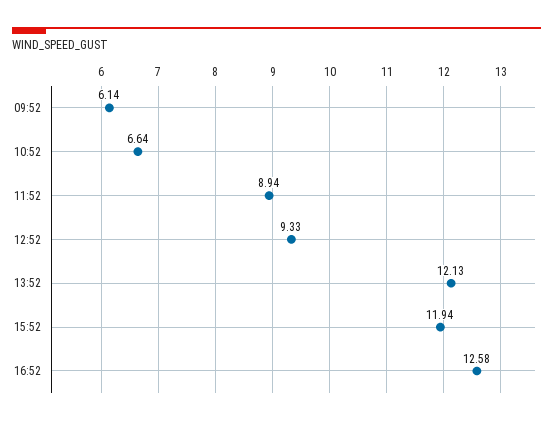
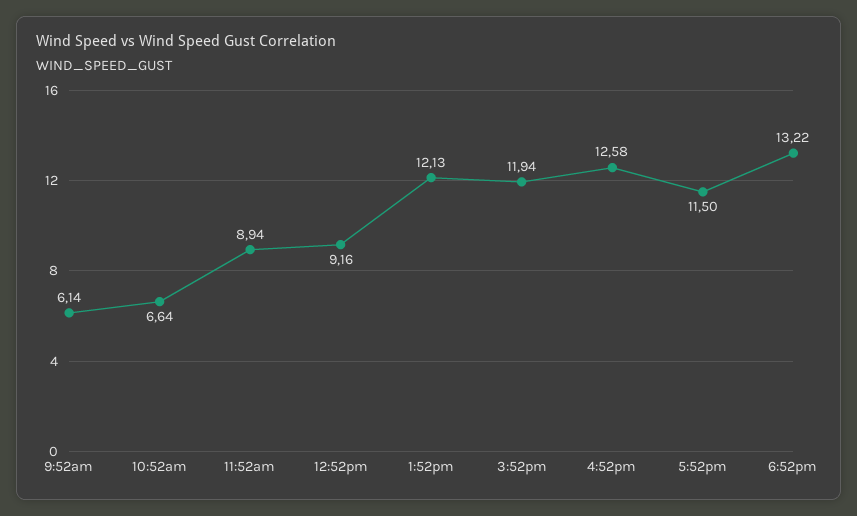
12:52: 9.33 -> 9.16
5:52pm: none -> 11.5
6:52pm: none -> 13.22

